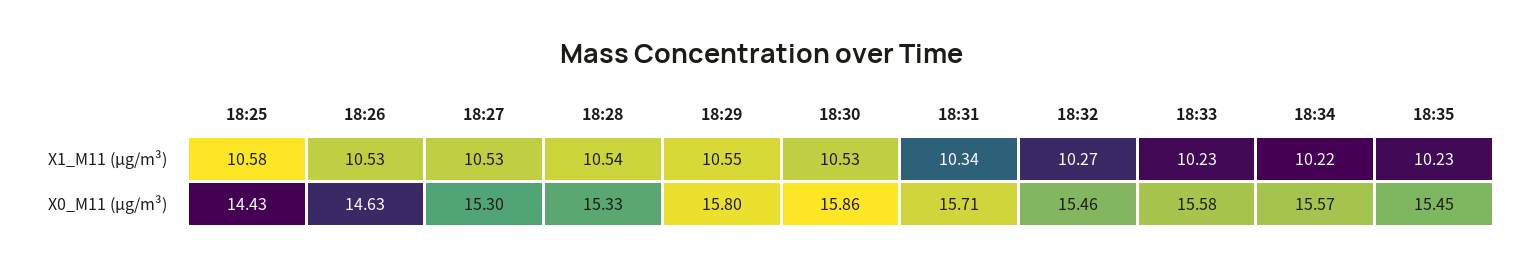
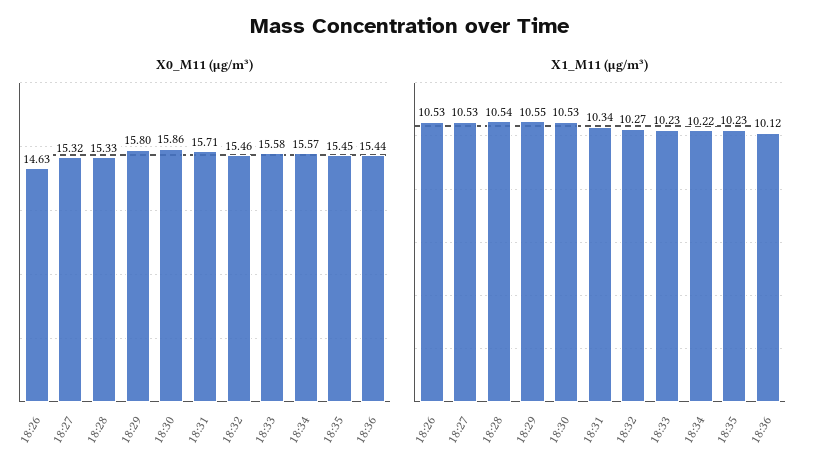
X1_M11 (μg/m³), 18:25: 10.58 -> none
X0_M11 (μg/m³), 18:25: 14.43 -> none
X0_M11 (μg/m³), 18:27: 15.3 -> 15.32
X0_M11 (μg/m³), 18:36: none -> 15.44
X1_M11 (μg/m³), 18:36: none -> 10.12

